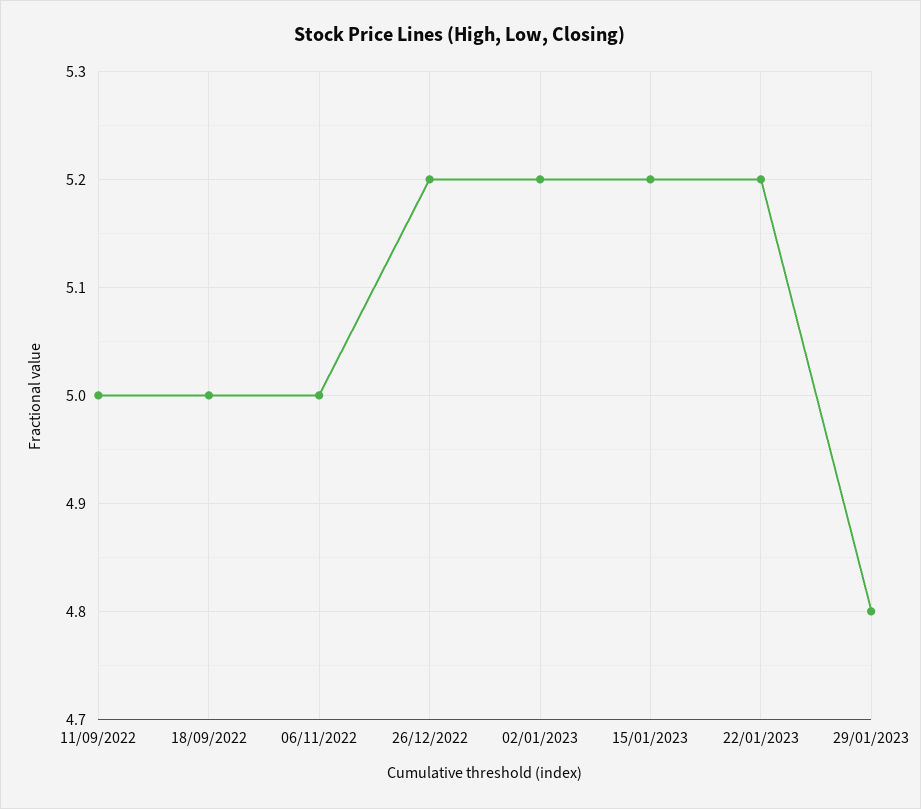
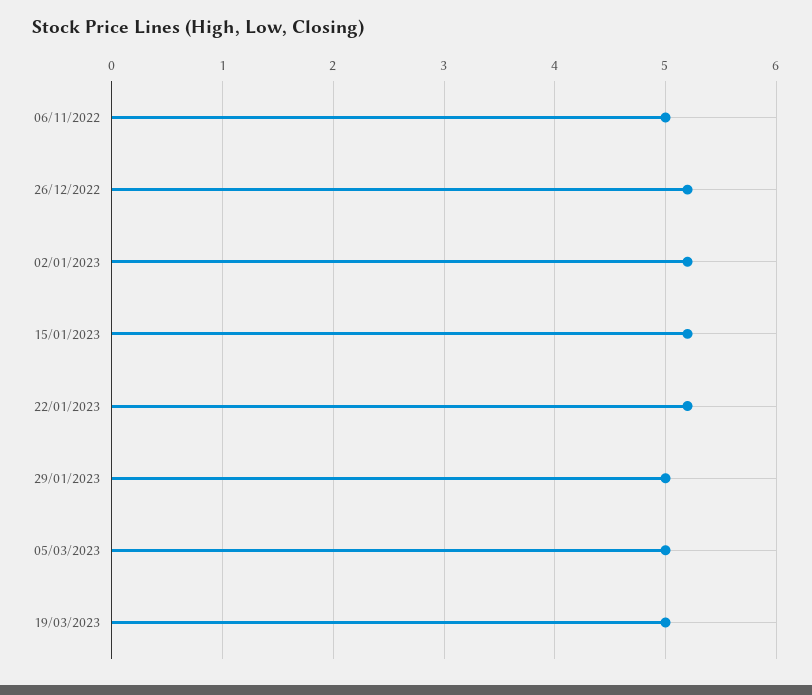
11/09/2022: 5 -> none
18/09/2022: 5 -> none
29/01/2023: 4.8 -> 5
05/03/2023: none -> 5
19/03/2023: none -> 5

